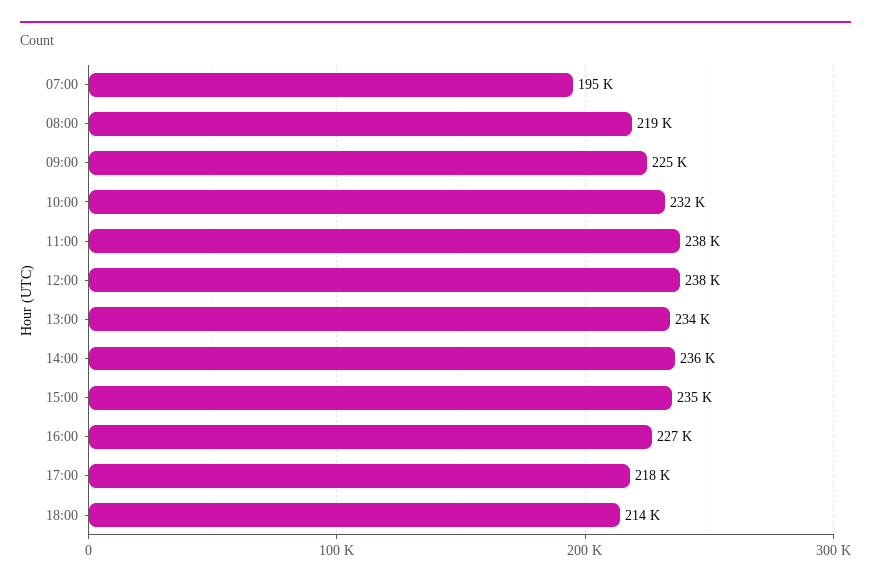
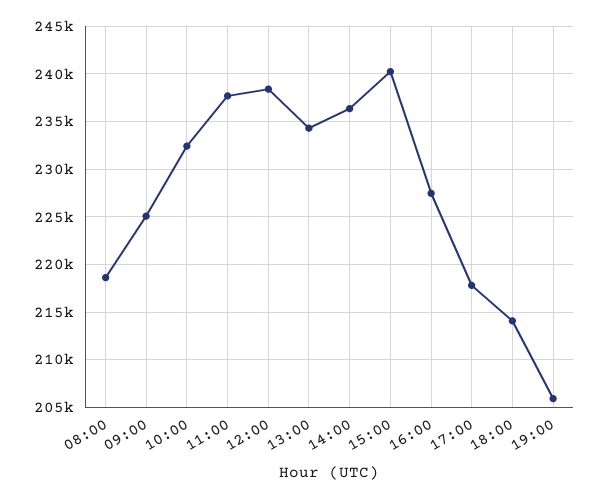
07:00: 195000 -> none
15:00: 235000 -> 240000
19:00: none -> 206000

